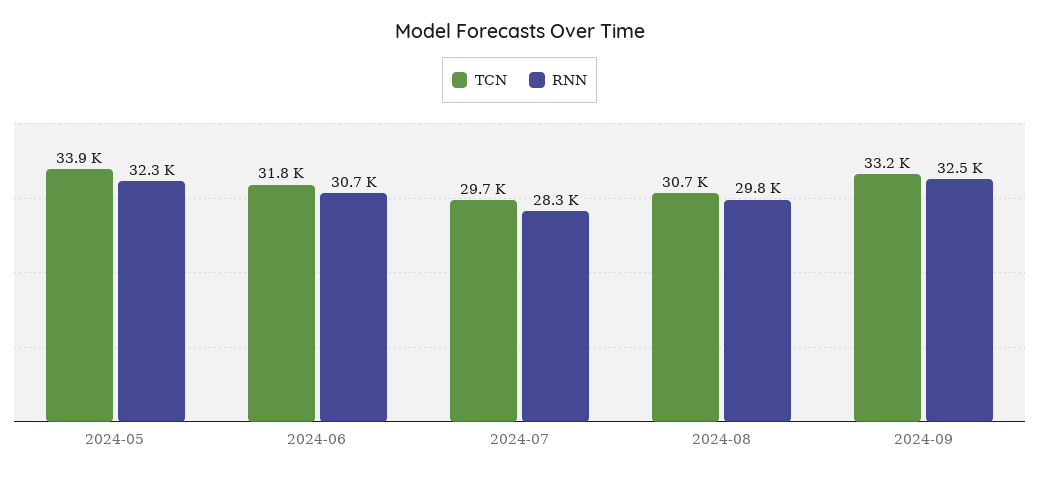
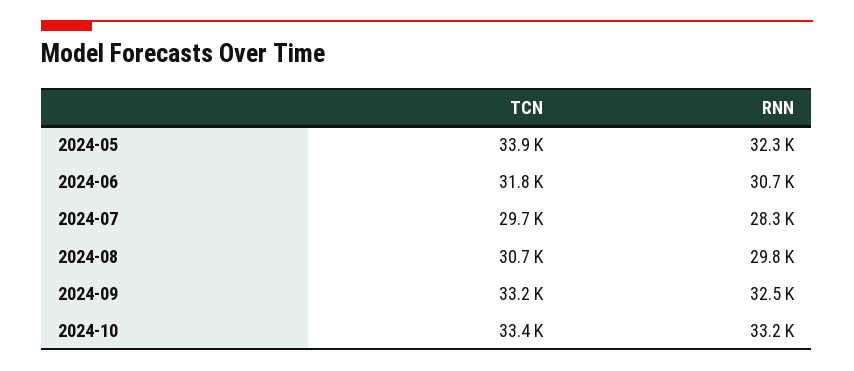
TCN, 2024-10: none -> 33400
RNN, 2024-10: none -> 33200

